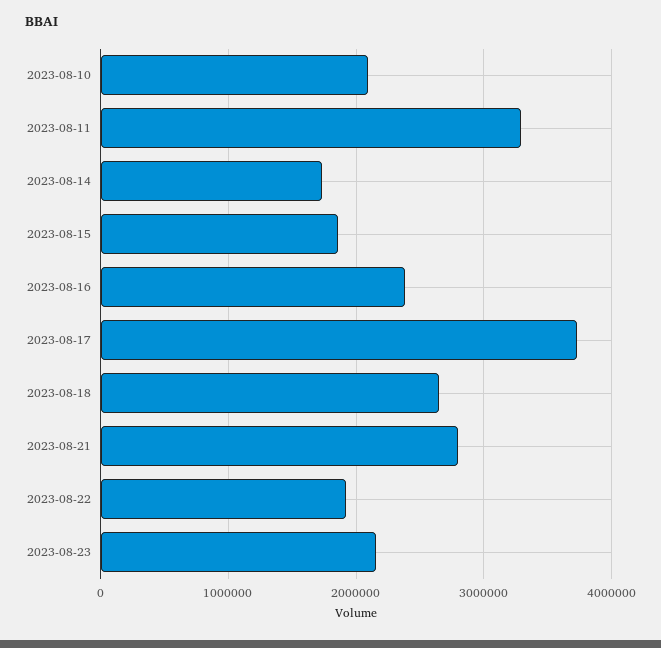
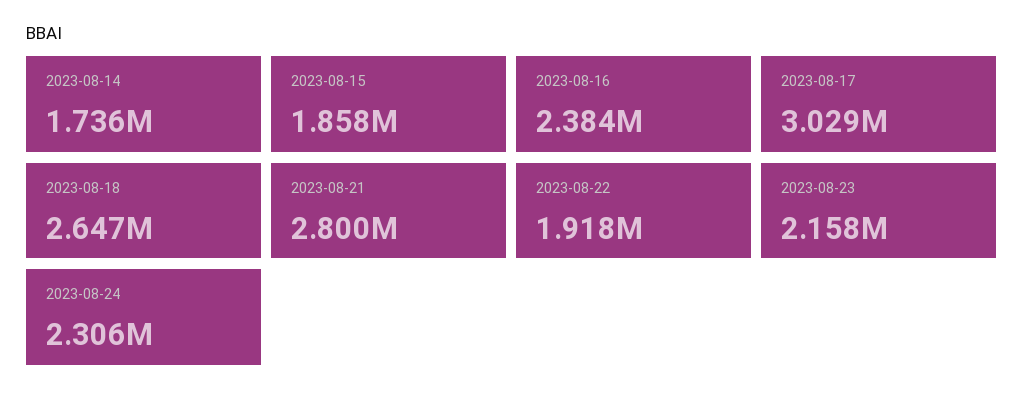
2023-08-10: 2100000 -> none
2023-08-11: 3300000 -> none
2023-08-17: 3700000 -> 3029000
2023-08-24: none -> 2306000

